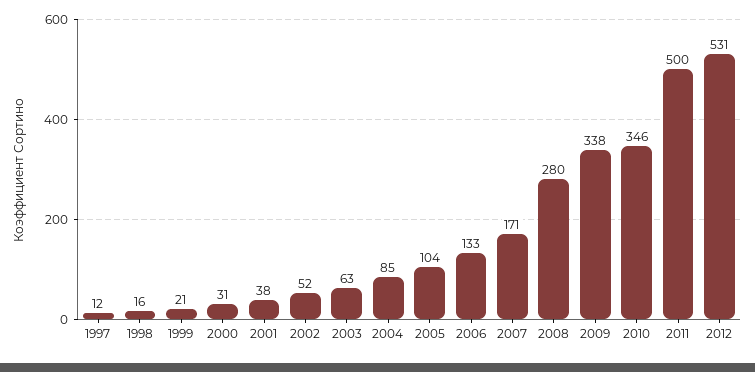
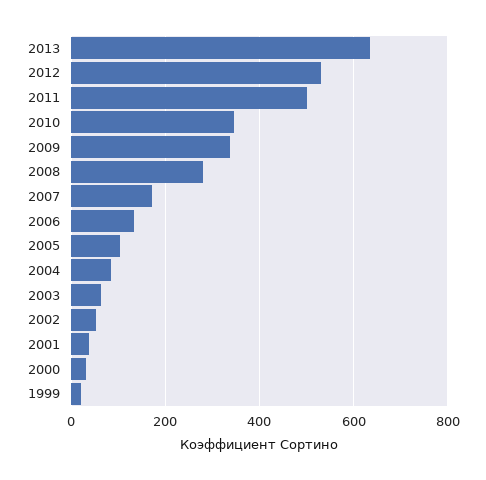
1997: 12 -> none
1998: 16 -> none
2013: none -> 640

